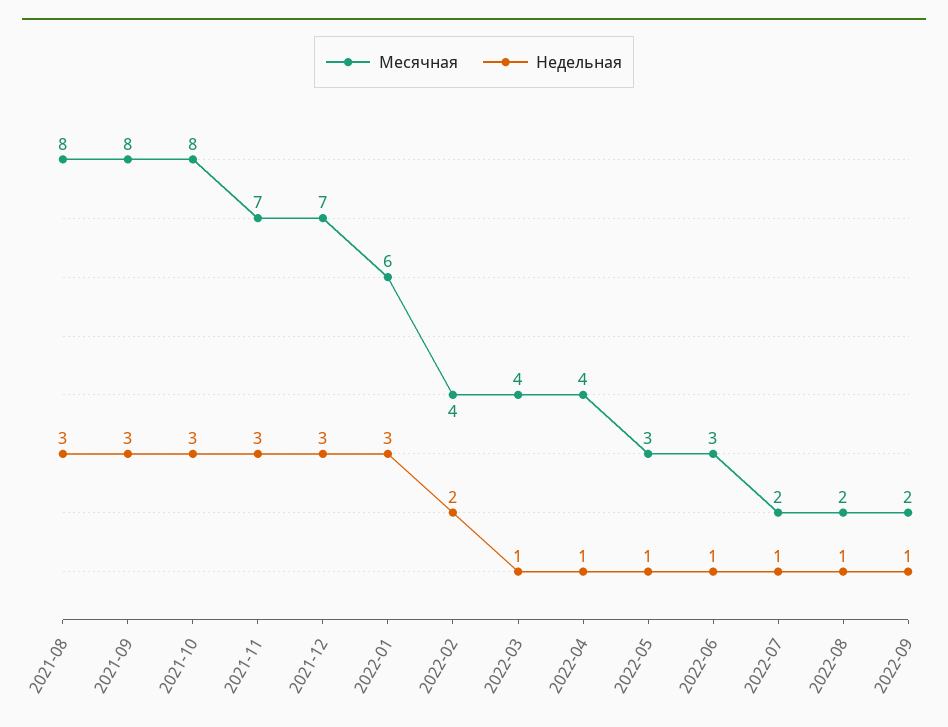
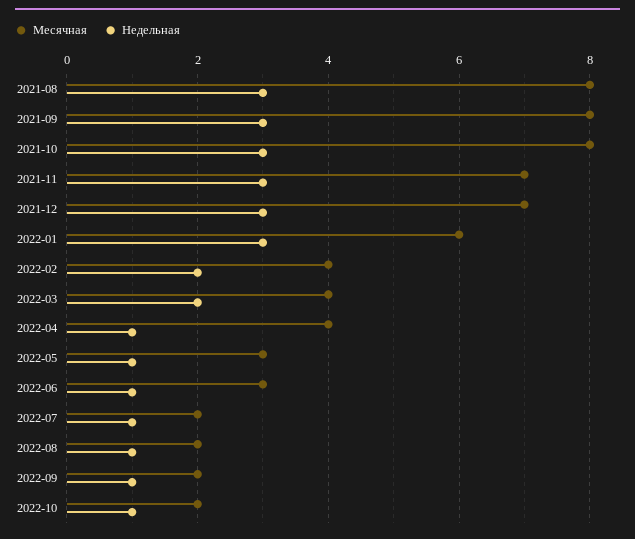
Недельная, 2022-03: 1 -> 2
Месячная, 2022-10: none -> 2
Недельная, 2022-10: none -> 1

